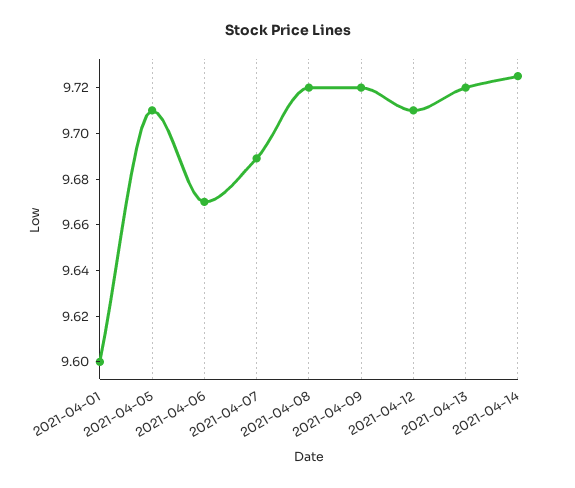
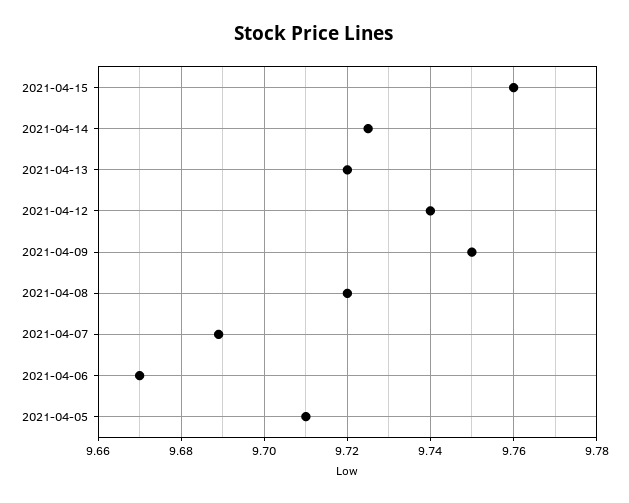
2021-04-01: 9.6 -> none
2021-04-09: 9.72 -> 9.75
2021-04-12: 9.71 -> 9.74
2021-04-15: none -> 9.76

